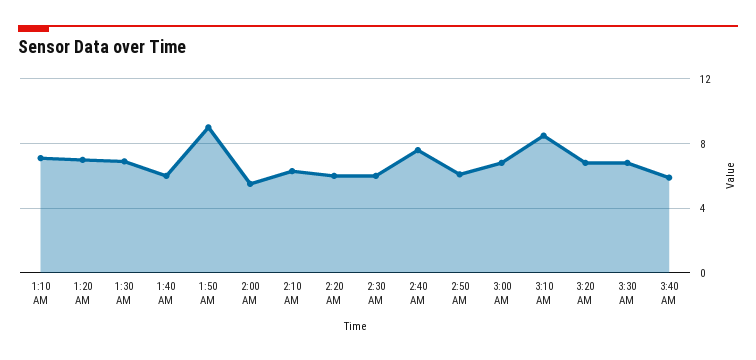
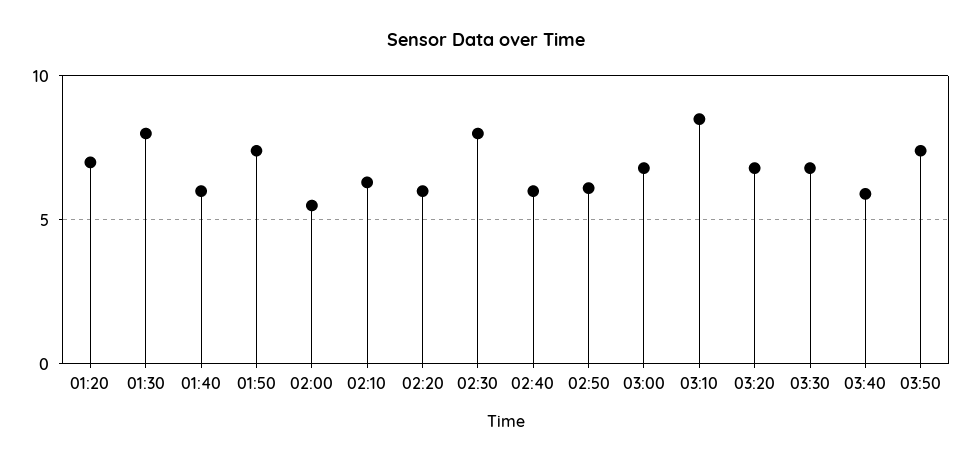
1:10 AM: 7 -> none
1:30 AM: 7 -> 8
1:50 AM: 9 -> 7.5
2:30 AM: 6 -> 8
2:40 AM: 7.5 -> 6
03:50: none -> 7.5

